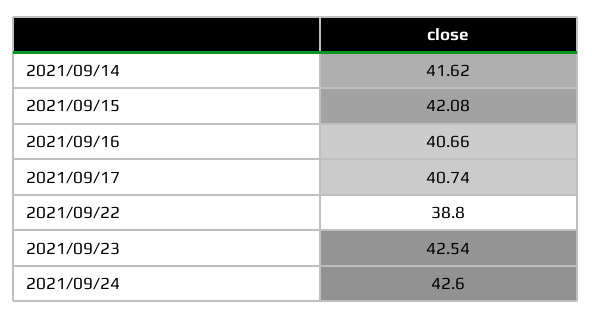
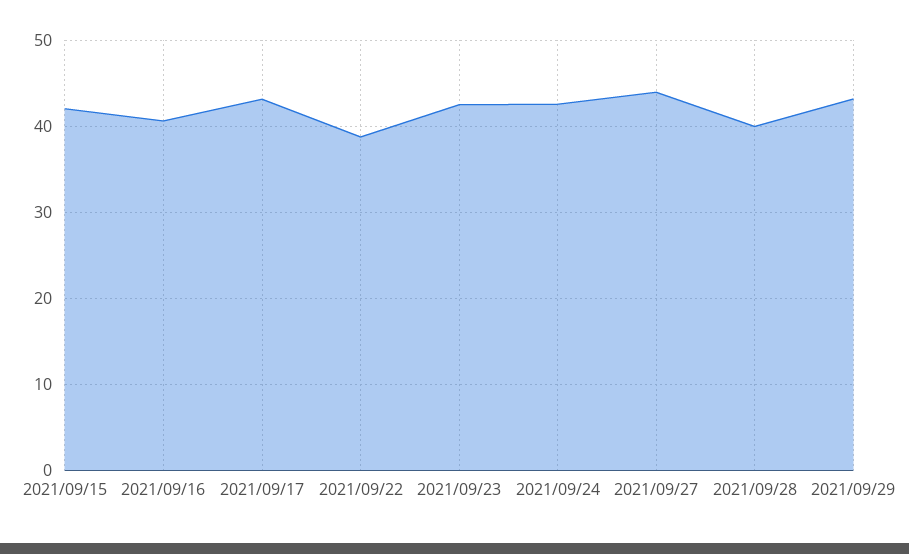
2021/09/14: 41.62 -> none
2021/09/17: 40.74 -> 43
2021/09/27: none -> 44
2021/09/28: none -> 40
2021/09/29: none -> 43

